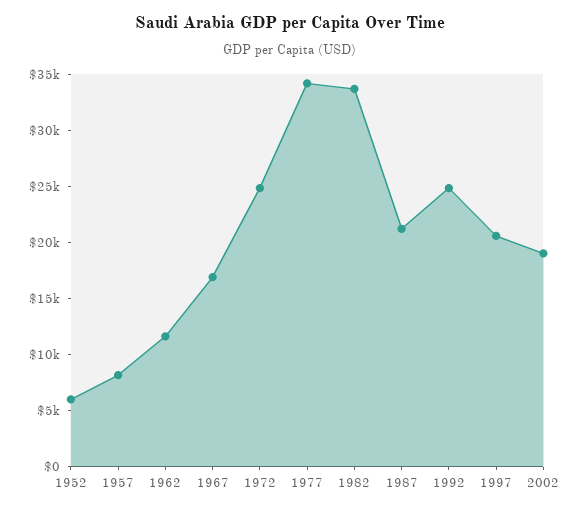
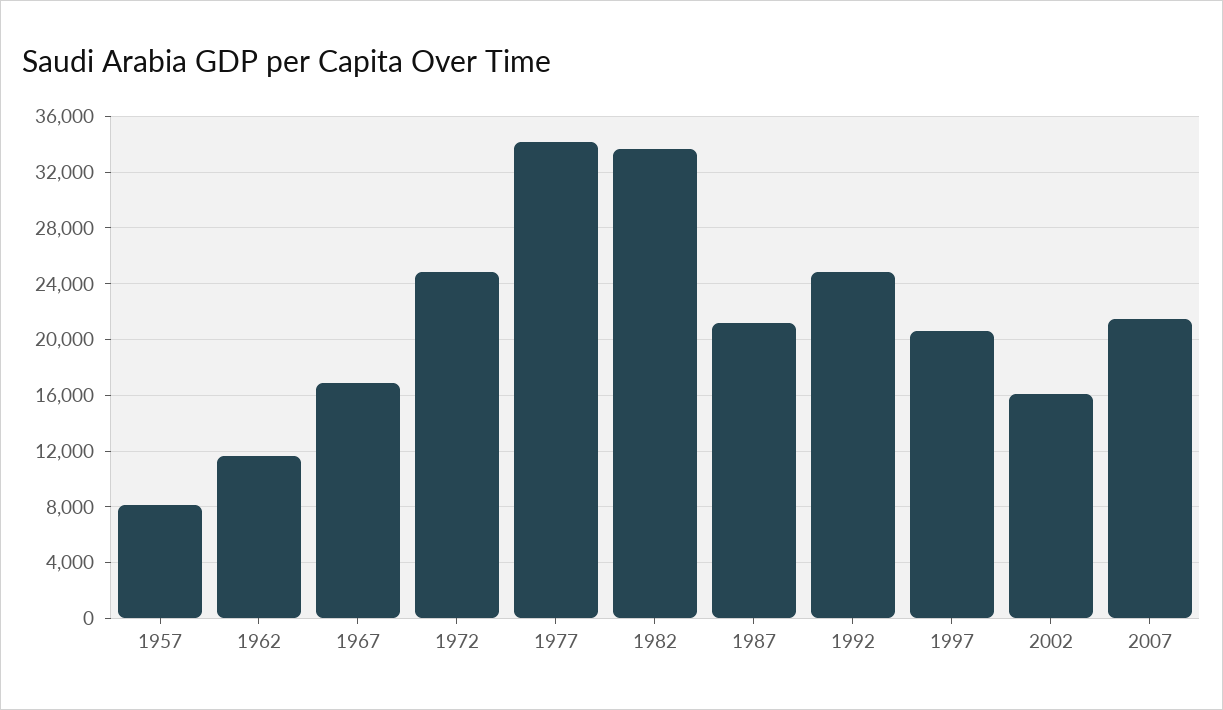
1952: 6000 -> none
2002: 19000 -> 16000
2007: none -> 21500

